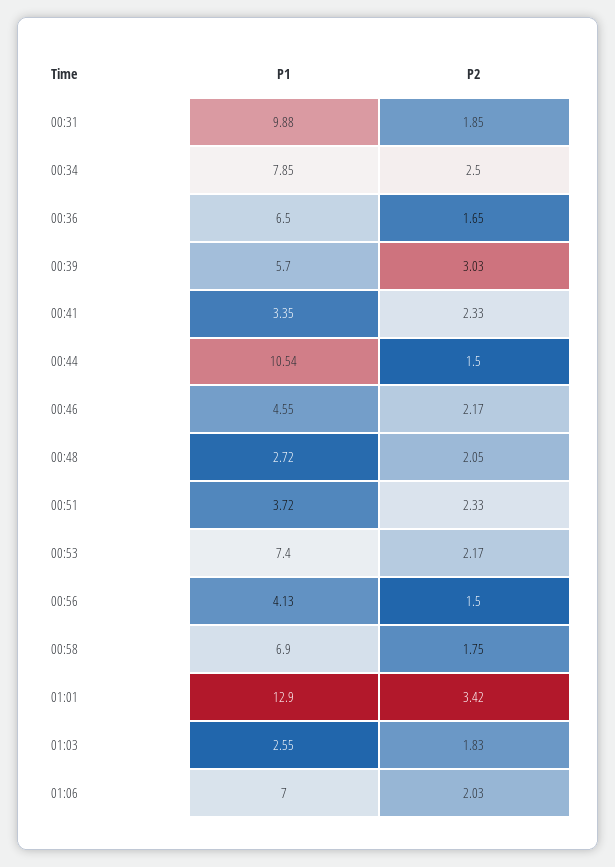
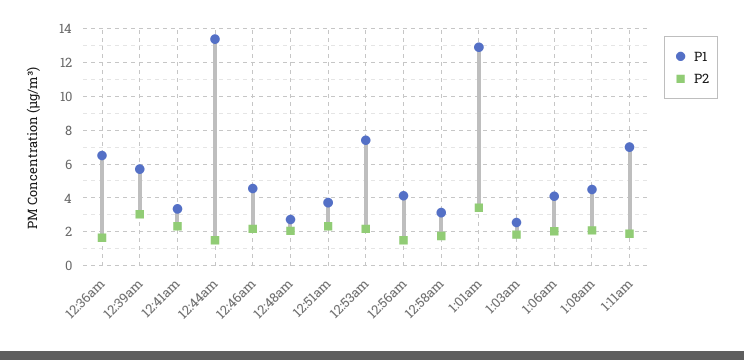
P1, 00:31: 9.88 -> none
P2, 00:31: 1.85 -> none
P1, 00:34: 7.85 -> none
P2, 00:34: 2.5 -> none
P1, 00:44: 10.54 -> 13.5
P1, 00:58: 6.9 -> 3
P1, 01:06: 7 -> 4
P1, 1:08am: none -> 4.5
P2, 1:08am: none -> 2
P1, 1:11am: none -> 7
P2, 1:11am: none -> 2

